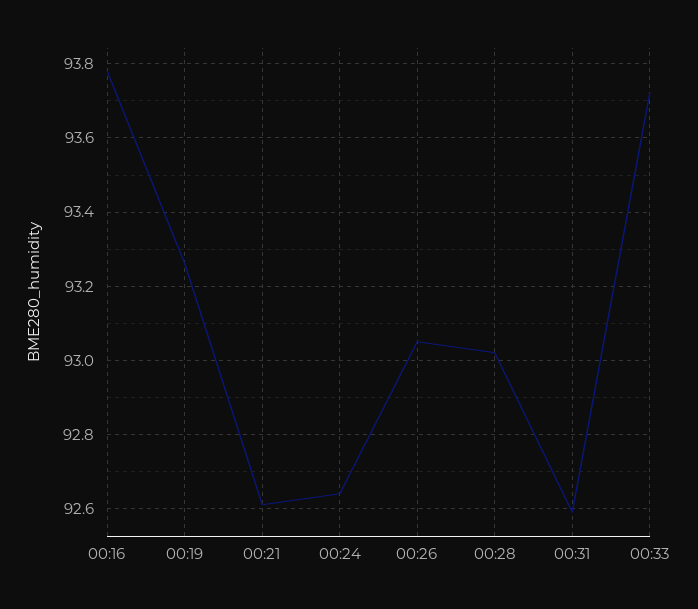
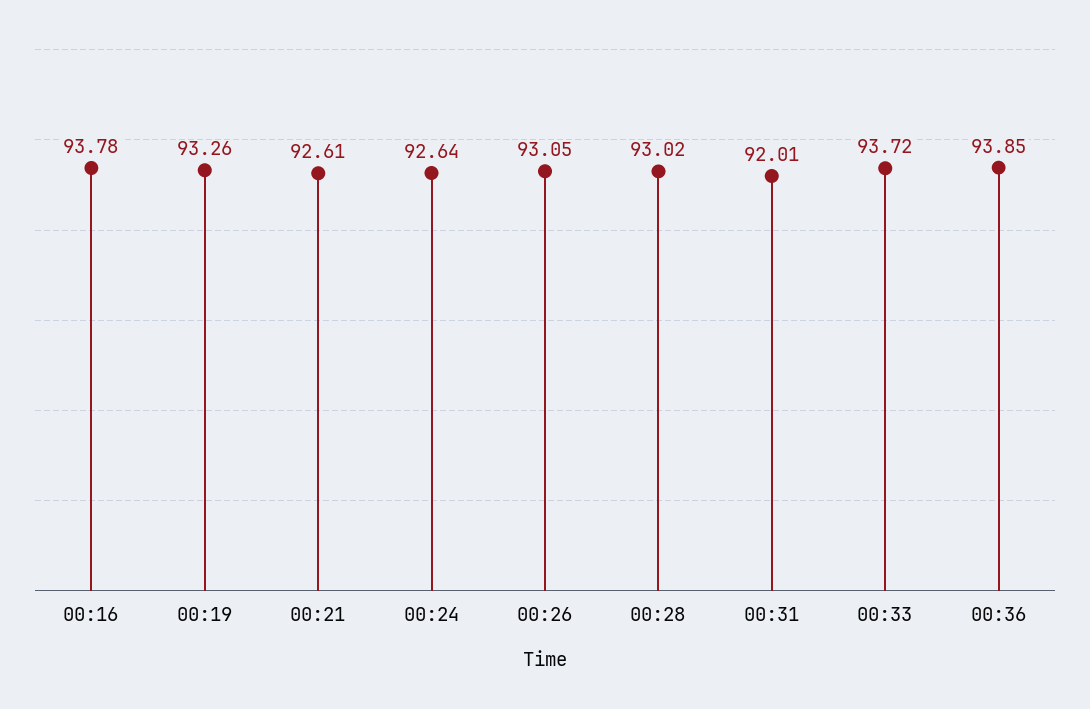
00:31: 92.6 -> 92.01
00:36: none -> 93.85

